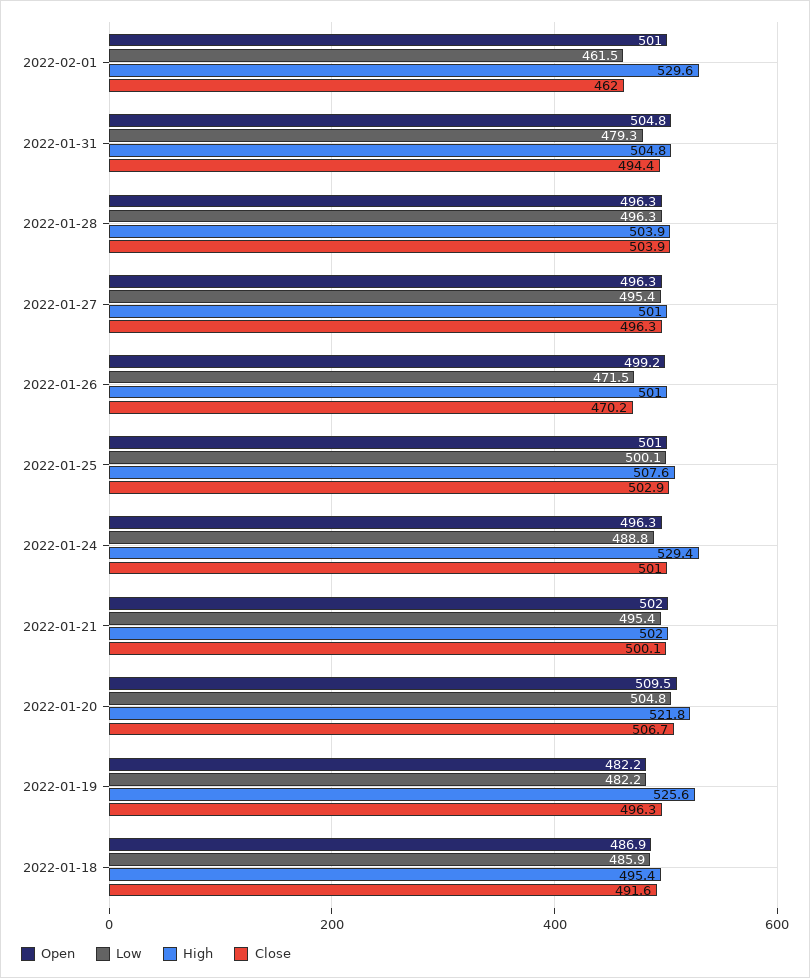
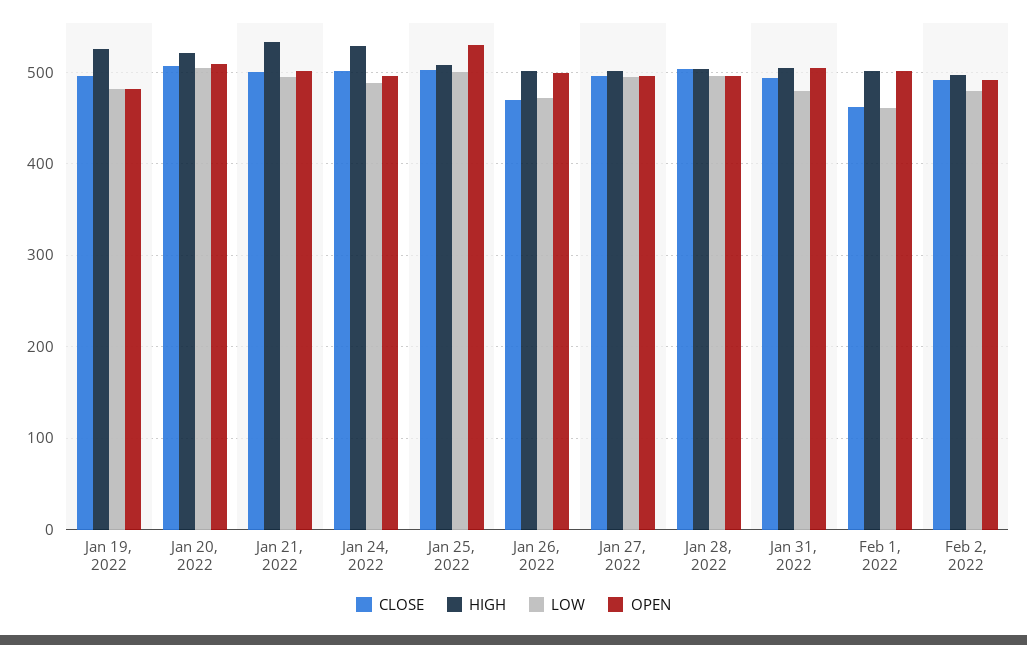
High, 2022-02-01: 529.6 -> 500
Open, 2022-01-25: 501 -> 530
High, 2022-01-21: 502 -> 530
Open, 2022-01-18: 486.9 -> none
Low, 2022-01-18: 485.9 -> none
High, 2022-01-18: 495.4 -> none
Close, 2022-01-18: 491.6 -> none
Close, Feb 2, 2022: none -> 490
High, Feb 2, 2022: none -> 500
Low, Feb 2, 2022: none -> 480
Open, Feb 2, 2022: none -> 490

